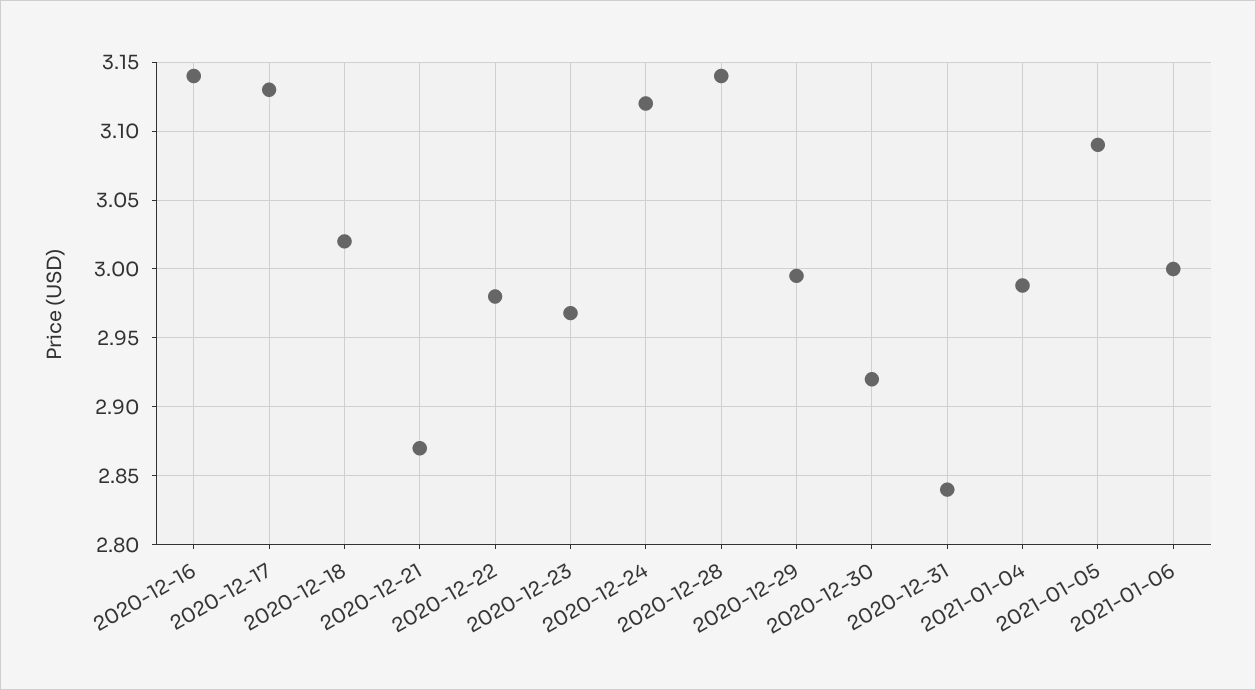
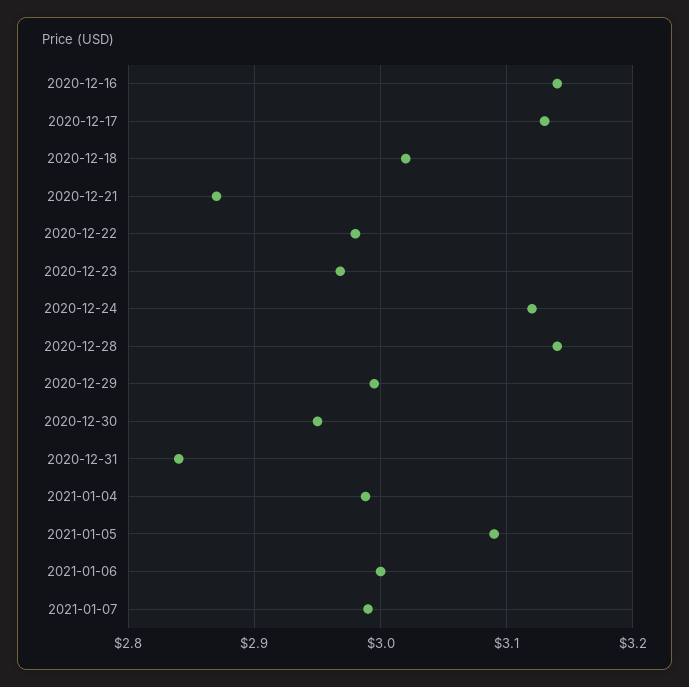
2020-12-30: 2.92 -> 2.95
2021-01-07: none -> 2.99

